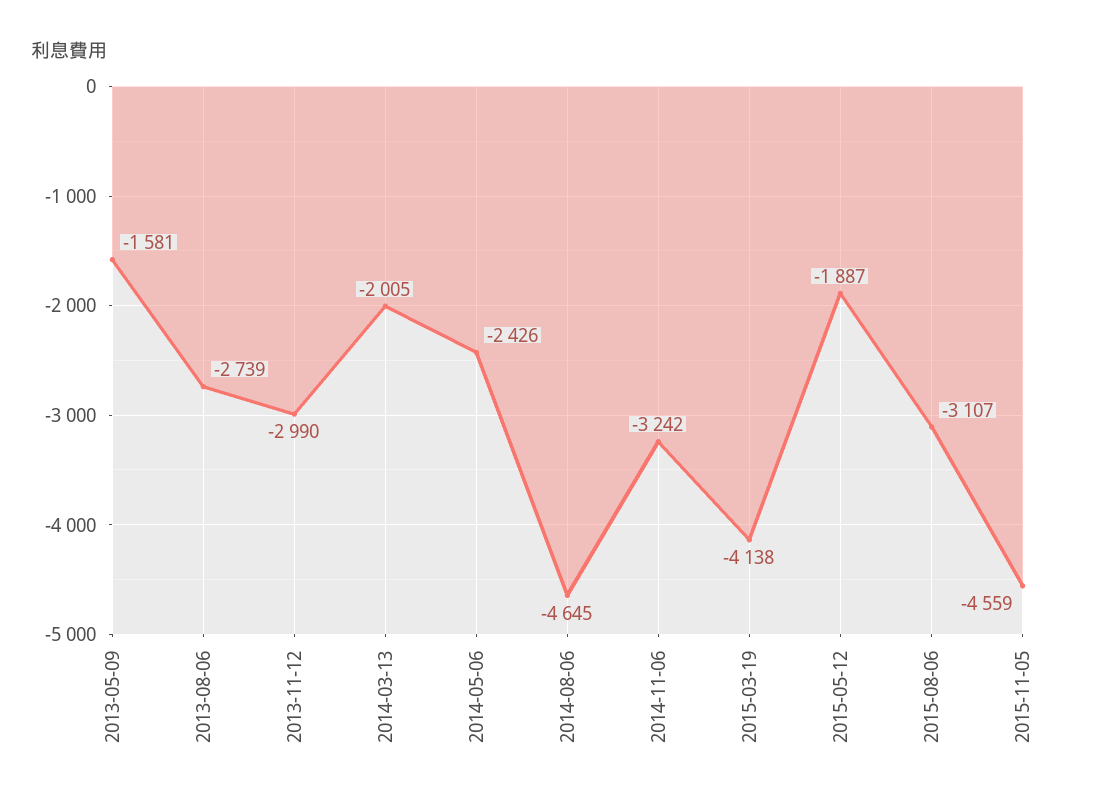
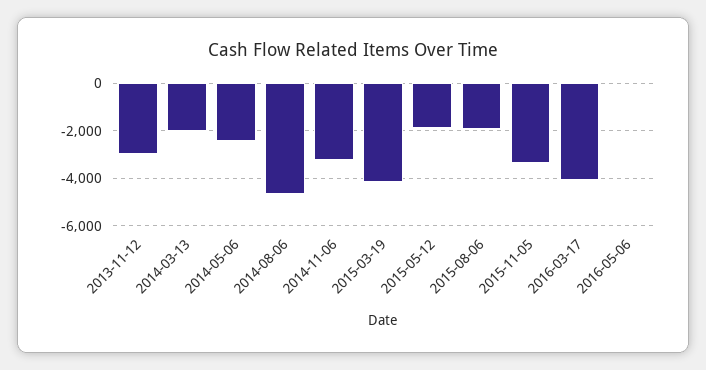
2013-05-09: -1581 -> none
2013-08-06: -2739 -> none
2015-08-06: -3107 -> -2000
2015-11-05: -4559 -> -3500
2016-03-17: none -> -4000
2016-05-06: none -> 0

